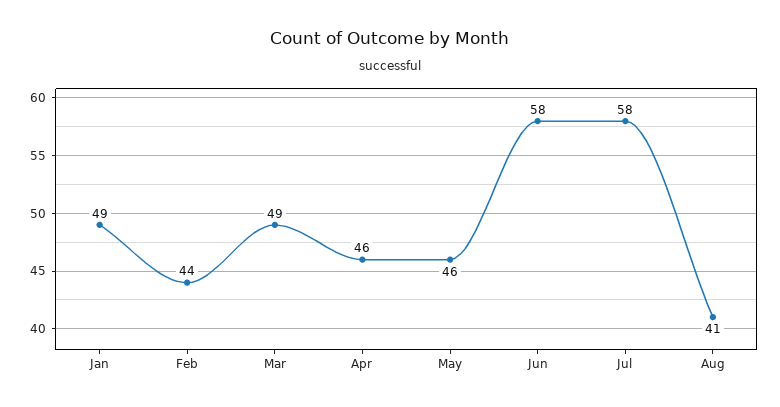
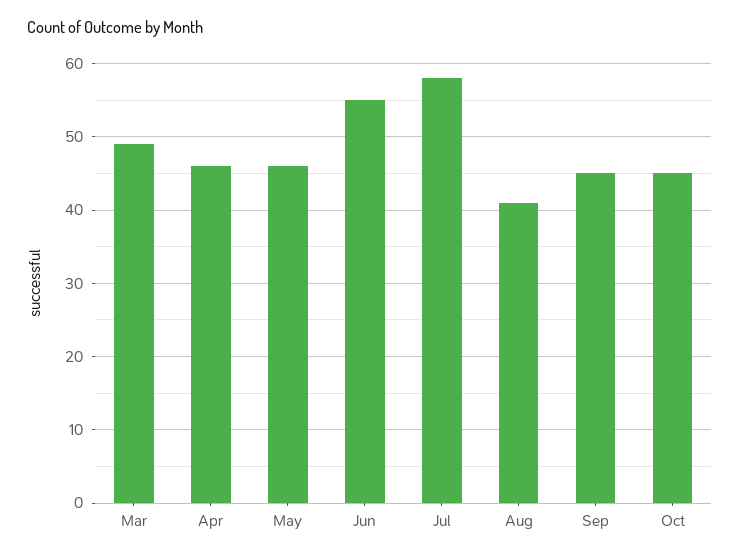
Jan: 49 -> none
Feb: 44 -> none
Jun: 58 -> 55
Sep: none -> 45
Oct: none -> 45

